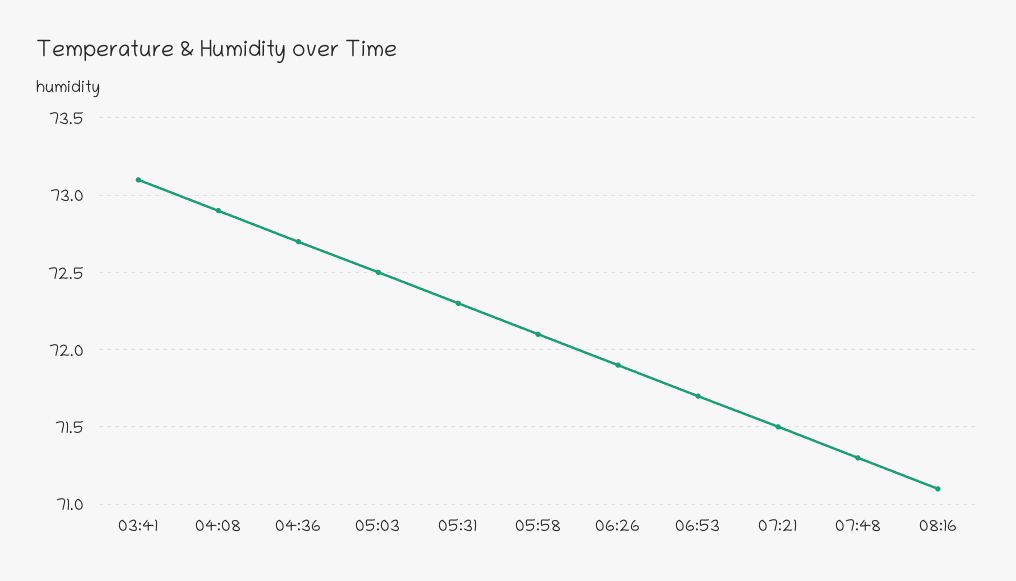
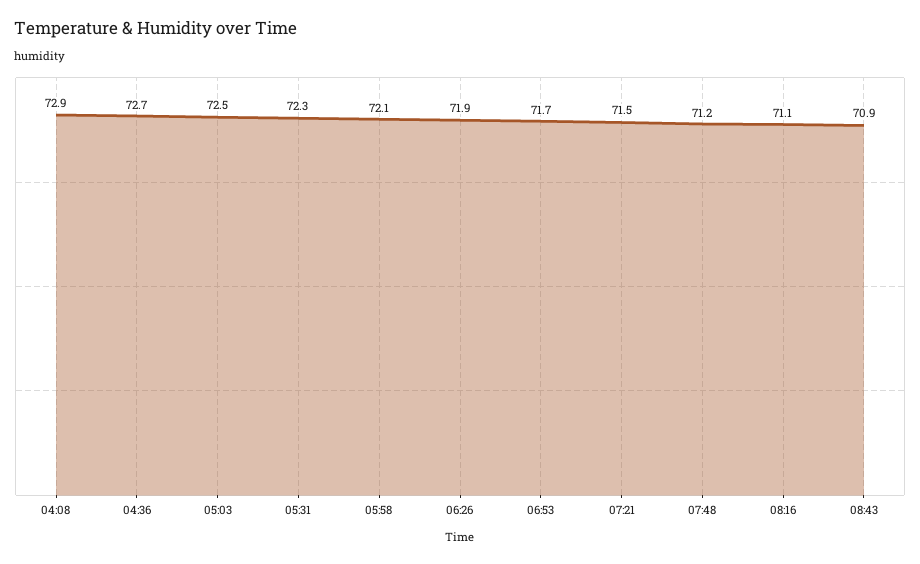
03:41: 73.1 -> none
07:48: 71.3 -> 71.2
08:43: none -> 70.9

